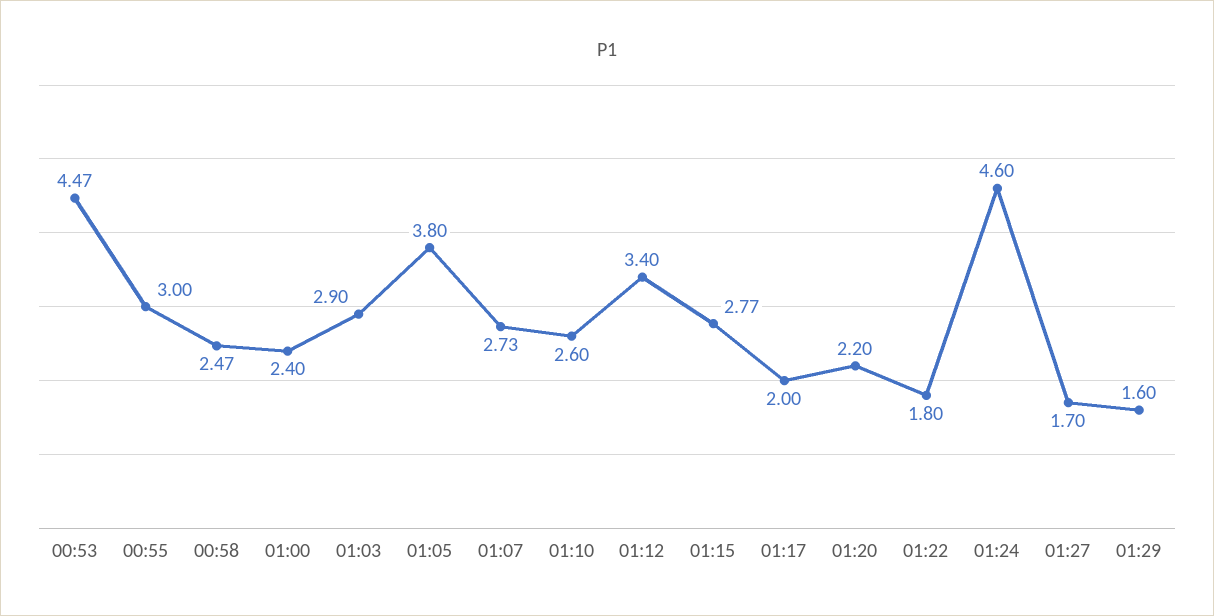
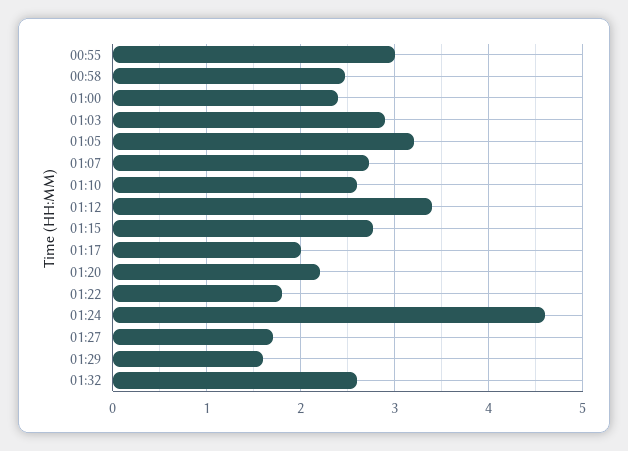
00:53: 4.47 -> none
01:05: 3.8 -> 3.2
01:32: none -> 2.6

